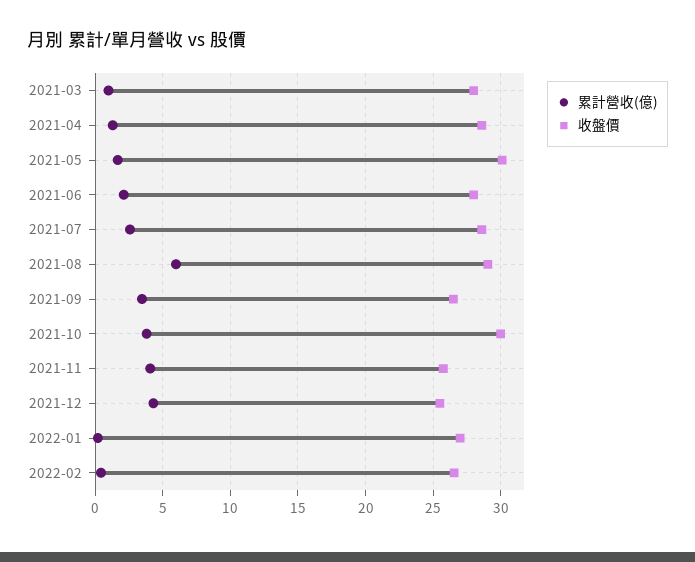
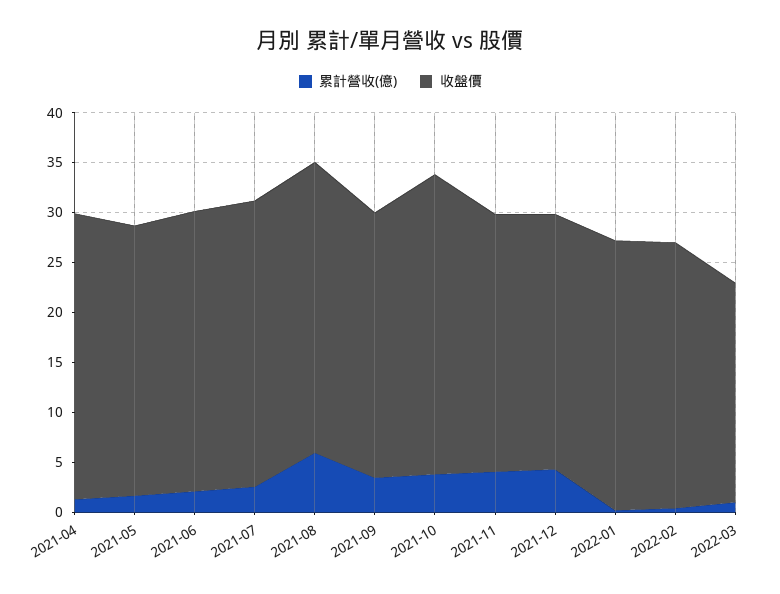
累計營收(億), 2021-03: 1 -> none
收盤價, 2021-03: 28 -> none
收盤價, 2021-05: 30 -> 27
累計營收(億), 2022-03: none -> 1
收盤價, 2022-03: none -> 22

